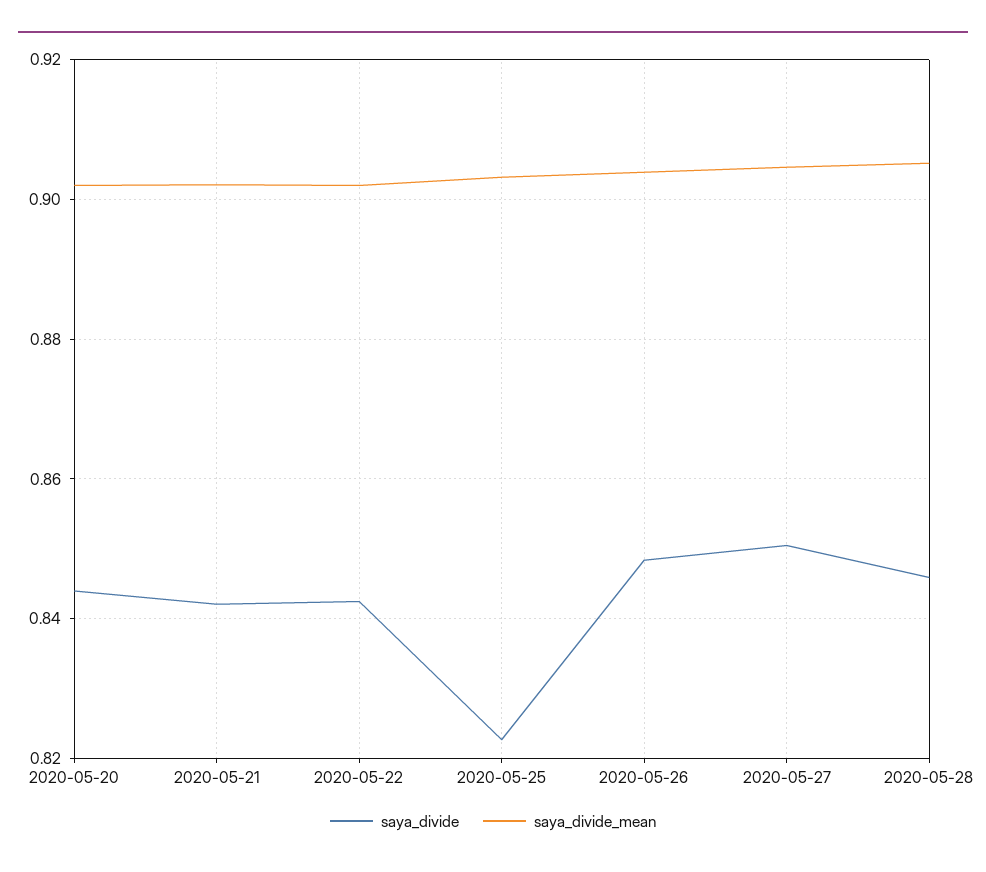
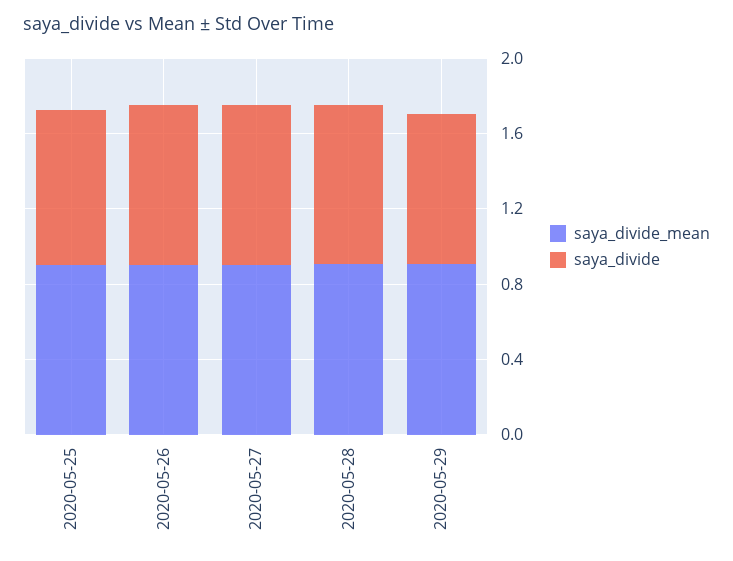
saya_divide, 2020-05-20: 0.844 -> none
saya_divide_mean, 2020-05-20: 0.902 -> none
saya_divide, 2020-05-21: 0.842 -> none
saya_divide_mean, 2020-05-21: 0.902 -> none
saya_divide, 2020-05-22: 0.842 -> none
saya_divide_mean, 2020-05-22: 0.902 -> none
saya_divide_mean, 2020-05-29: none -> 0.9
saya_divide, 2020-05-29: none -> 0.8

